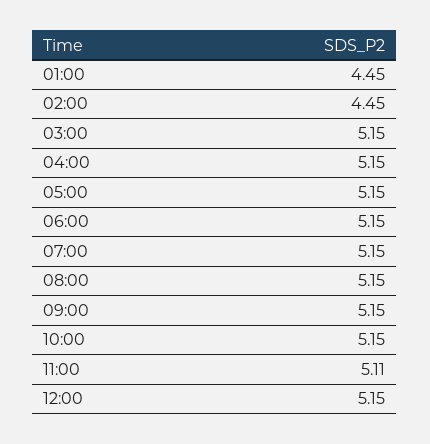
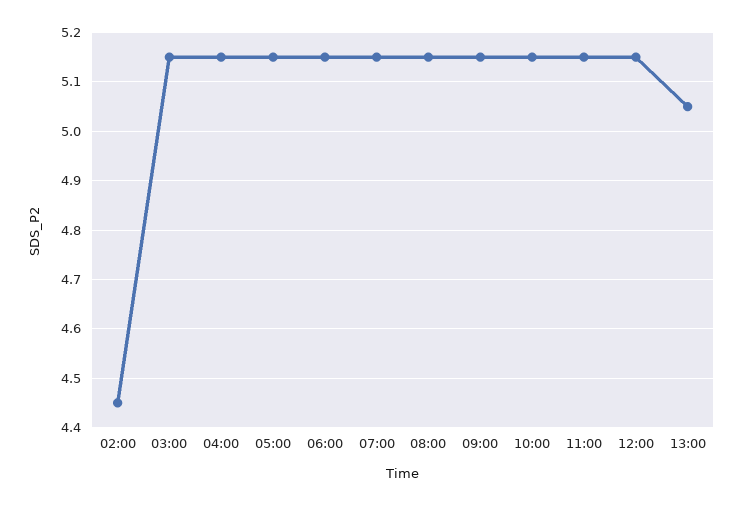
01:00: 4.45 -> none
11:00: 5.11 -> 5.15
13:00: none -> 5.05

